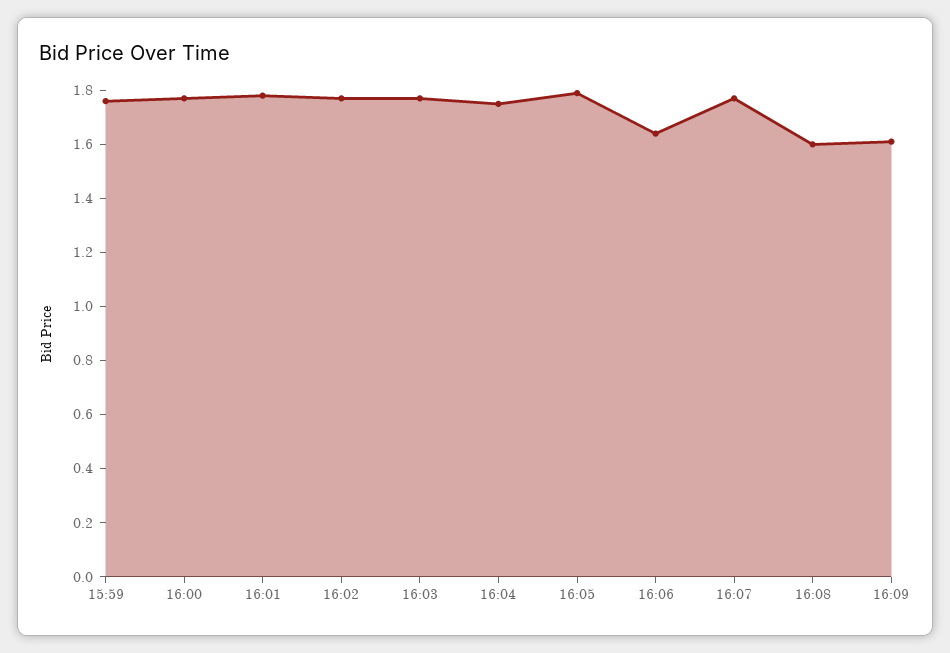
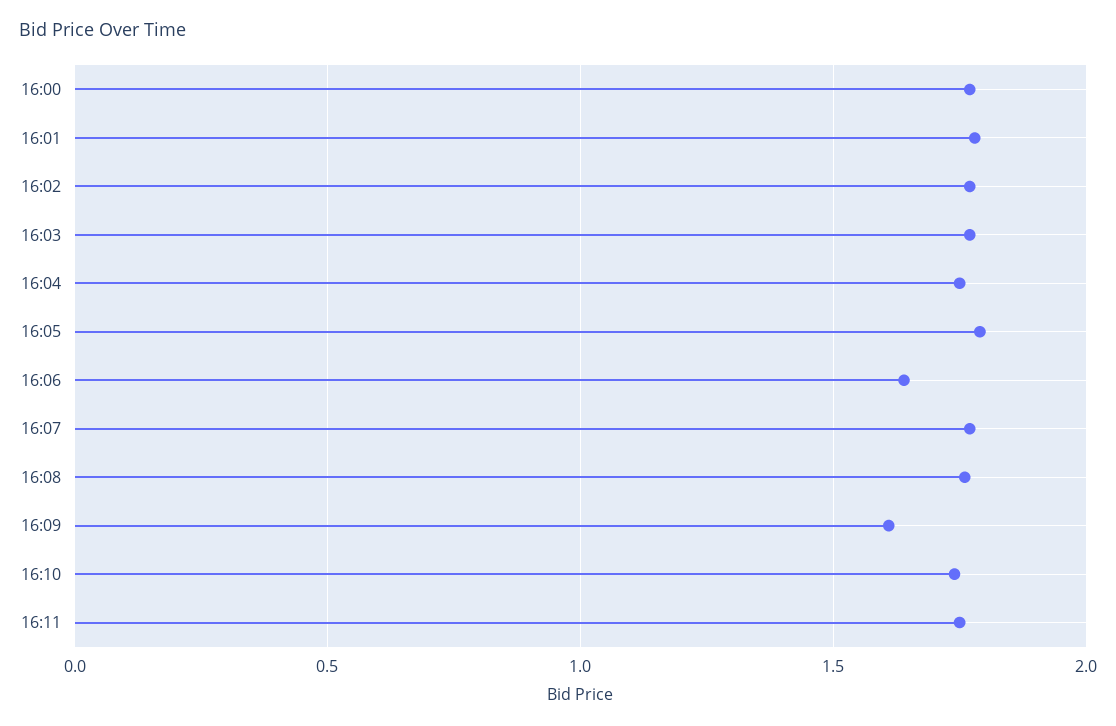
15:59: 1.75 -> none
16:08: 1.6 -> 1.75
16:10: none -> 1.75
16:11: none -> 1.75

